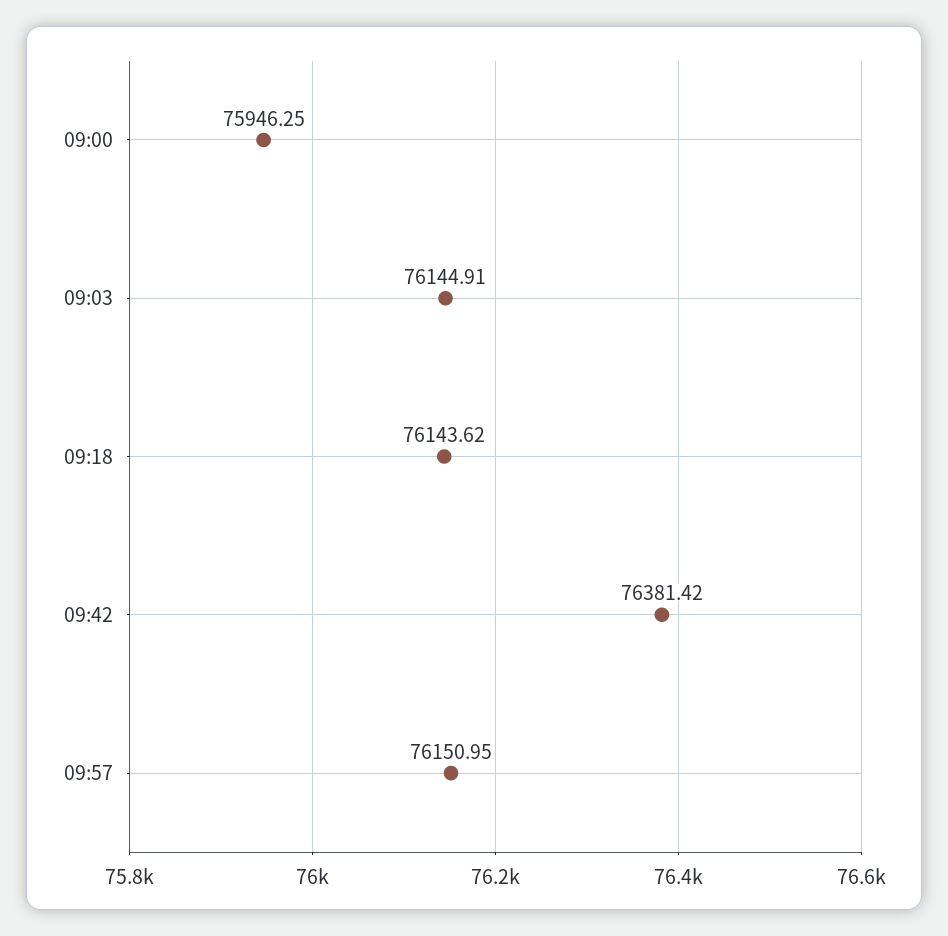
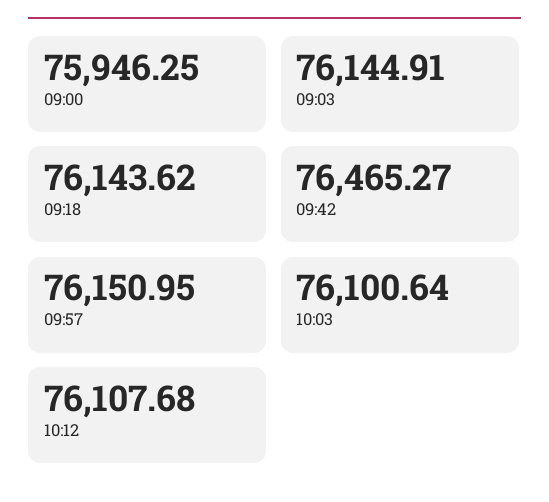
09:42: 76381.42 -> 76465.27
10:03: none -> 76100.64
10:12: none -> 76107.68

